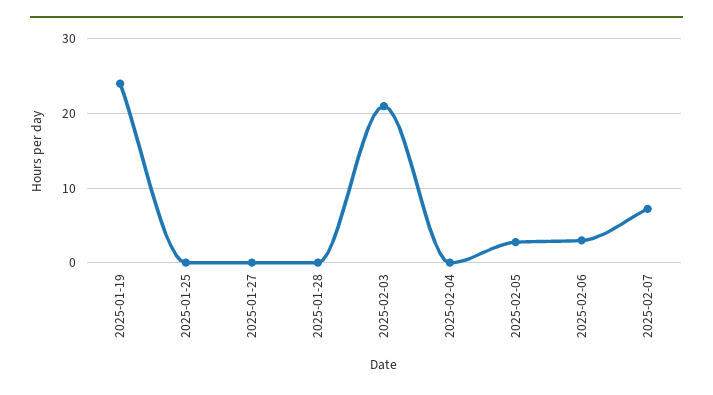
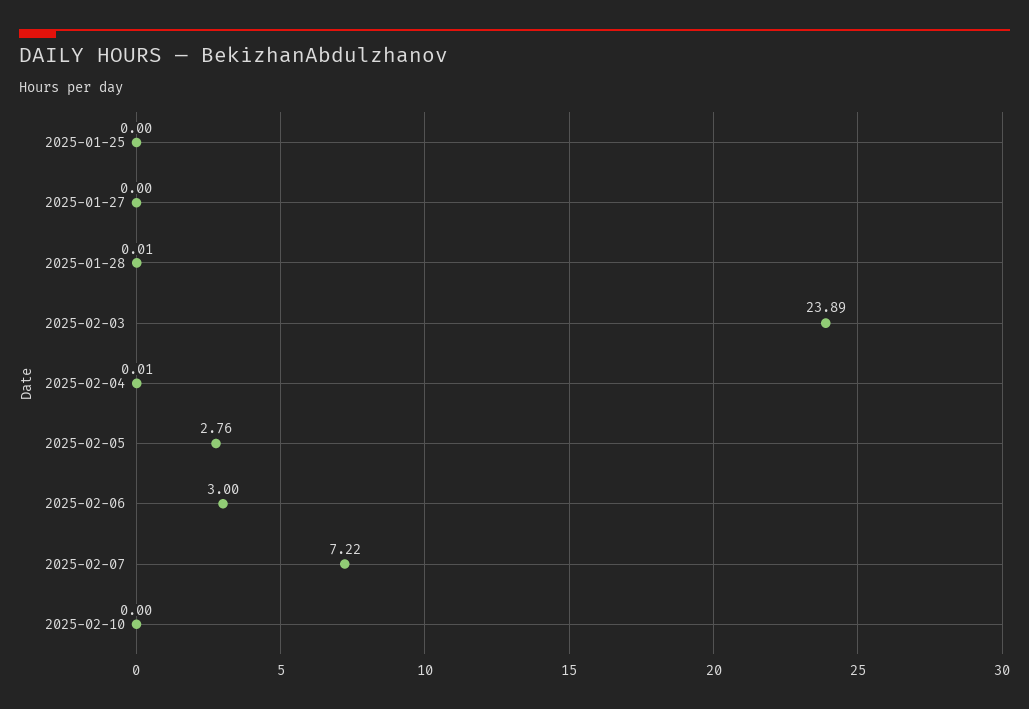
2025-01-19: 24 -> none
2025-02-03: 21 -> 23.89
2025-02-10: none -> 0

